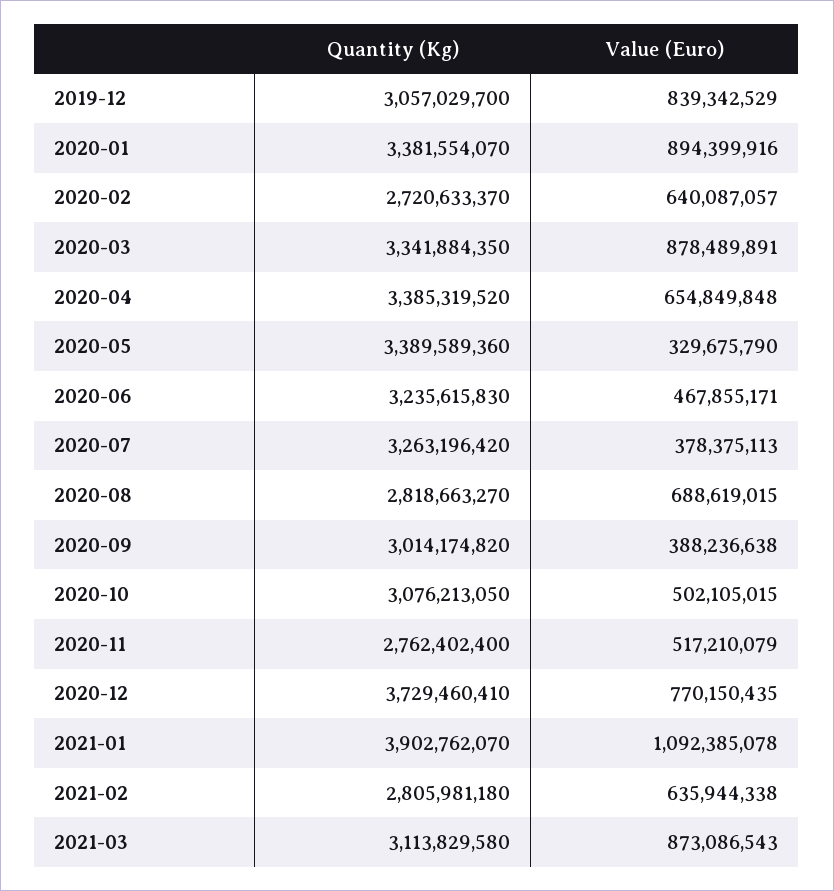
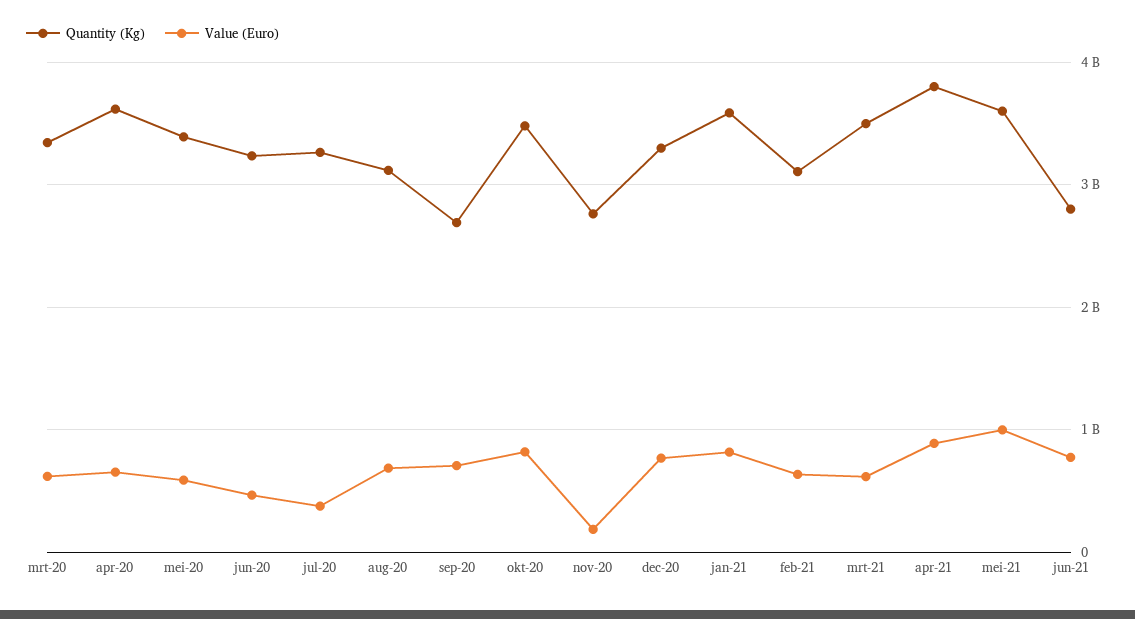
Quantity (Kg), 2019-12: 3057029700 -> none
Value (Euro), 2019-12: 839342529 -> none
Quantity (Kg), 2020-01: 3381554070 -> none
Value (Euro), 2020-01: 894399916 -> none
Quantity (Kg), 2020-02: 2720633370 -> none
Value (Euro), 2020-02: 640087057 -> none
Value (Euro), 2020-03: 878489891 -> 600000000
Quantity (Kg), 2020-04: 3385319520 -> 3600000000
Value (Euro), 2020-05: 329675790 -> 600000000
Quantity (Kg), 2020-08: 2818663270 -> 3100000000
Quantity (Kg), 2020-09: 3014174820 -> 2700000000
Value (Euro), 2020-09: 388236638 -> 700000000
Quantity (Kg), 2020-10: 3076213050 -> 3500000000
Value (Euro), 2020-10: 502105015 -> 800000000
Value (Euro), 2020-11: 517210079 -> 200000000
Quantity (Kg), 2020-12: 3729460410 -> 3300000000
Quantity (Kg), 2021-01: 3902762070 -> 3600000000
Value (Euro), 2021-01: 1092385078 -> 800000000
Quantity (Kg), 2021-02: 2805981180 -> 3100000000
Quantity (Kg), 2021-03: 3113829580 -> 3500000000
Value (Euro), 2021-03: 873086543 -> 600000000
Quantity (Kg), apr-21: none -> 3800000000
Value (Euro), apr-21: none -> 900000000
Quantity (Kg), mei-21: none -> 3600000000
Value (Euro), mei-21: none -> 1000000000
Quantity (Kg), jun-21: none -> 2800000000
Value (Euro), jun-21: none -> 800000000

